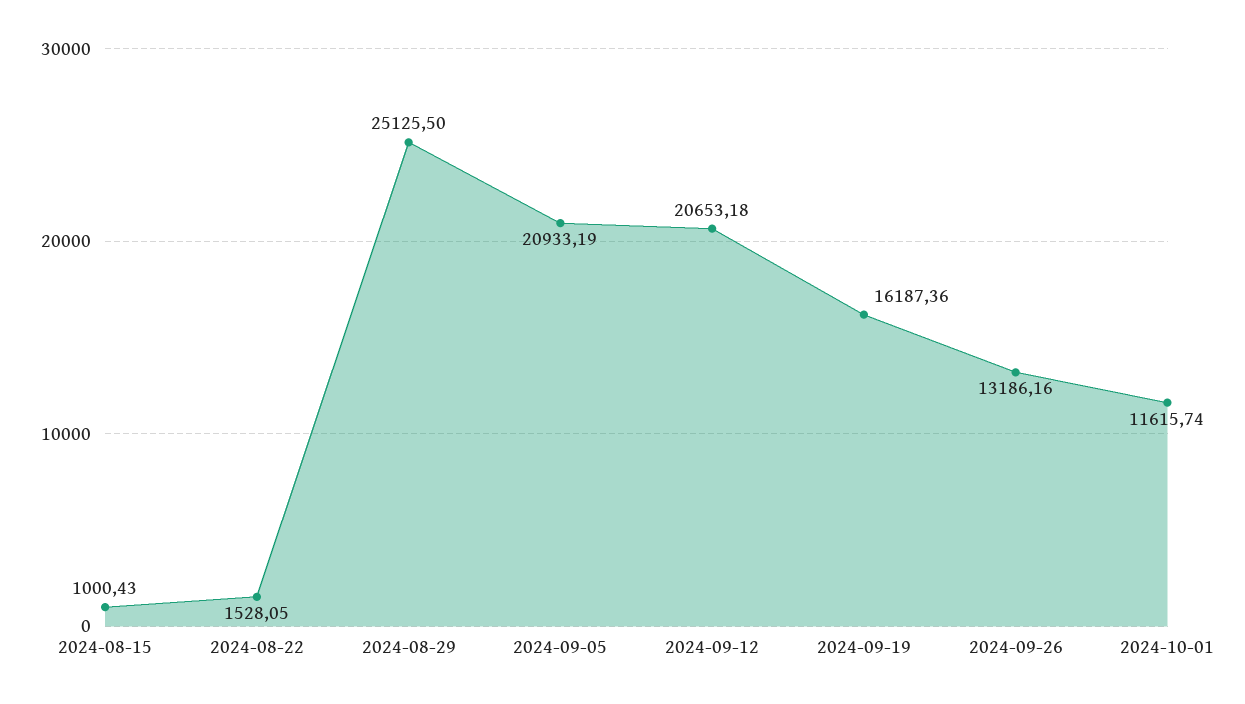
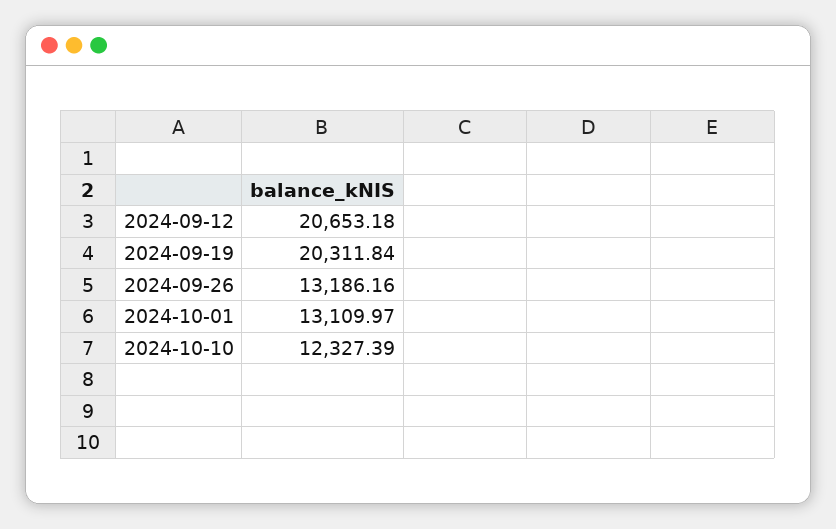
2024-08-15: 1000.43 -> none
2024-08-22: 1528.05 -> none
2024-08-29: 25125.5 -> none
2024-09-05: 20933.19 -> none
2024-09-19: 16187.36 -> 20311.84
2024-10-01: 11615.74 -> 13109.97
2024-10-10: none -> 12327.39

